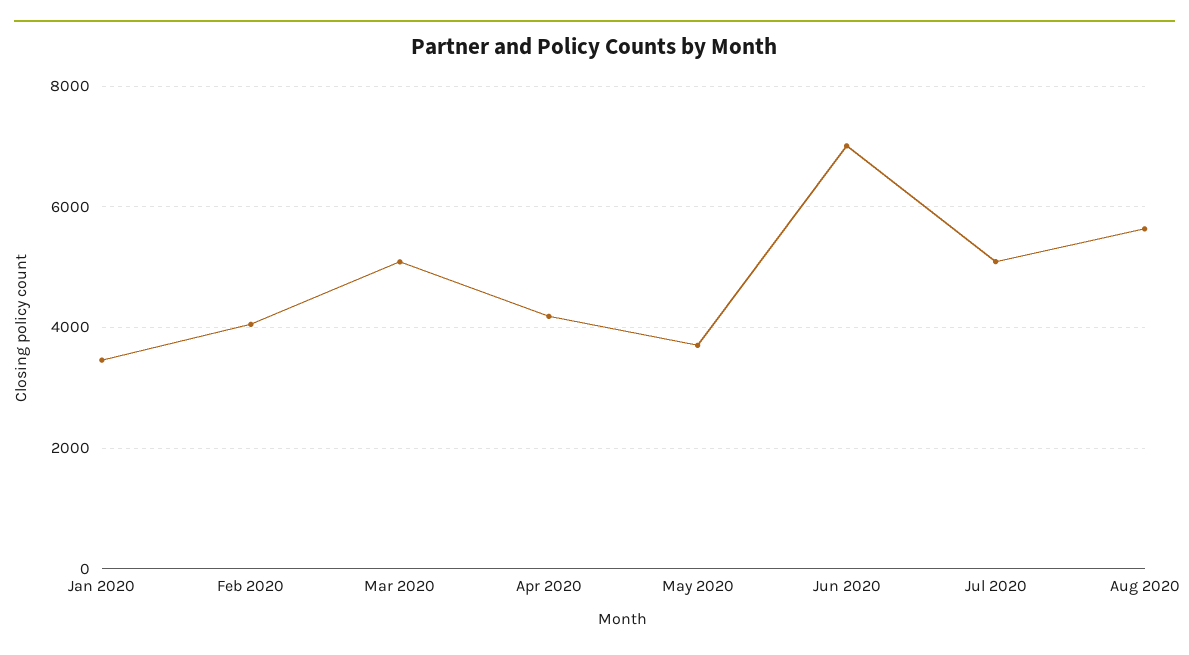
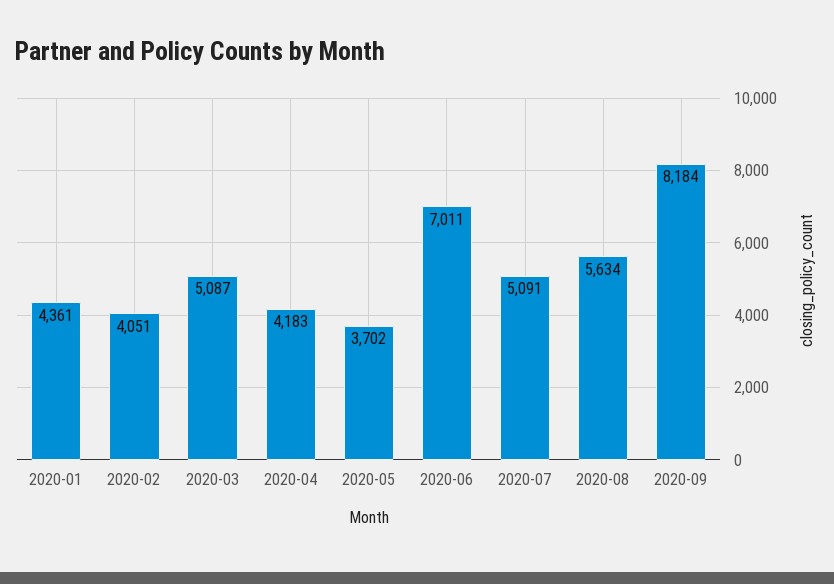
Jan 2020: 3400 -> 4361
2020-09: none -> 8184

